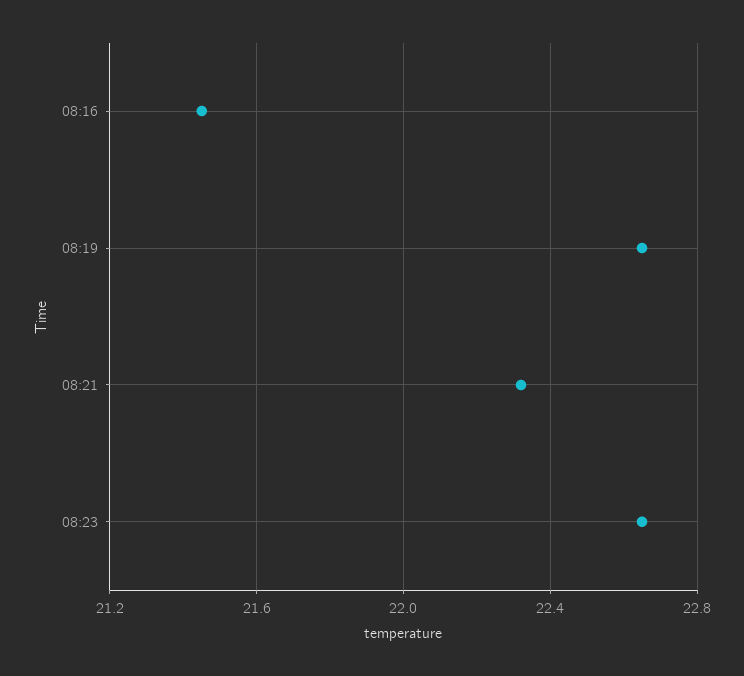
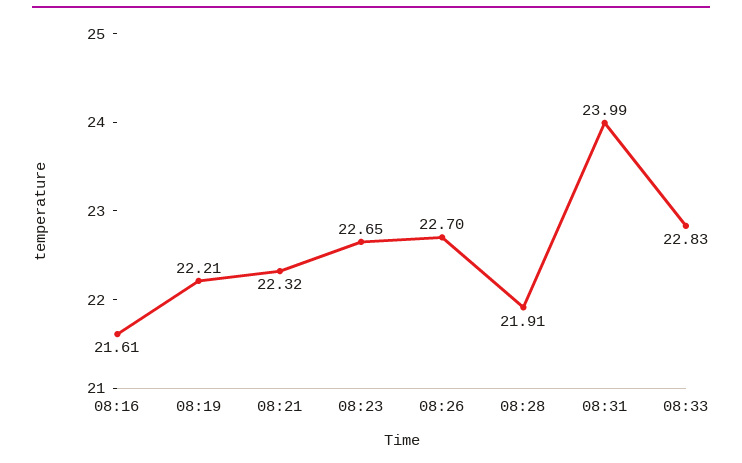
08:16: 21.45 -> 21.61
08:19: 22.65 -> 22.21
08:26: none -> 22.7
08:28: none -> 21.91
08:31: none -> 23.99
08:33: none -> 22.83

